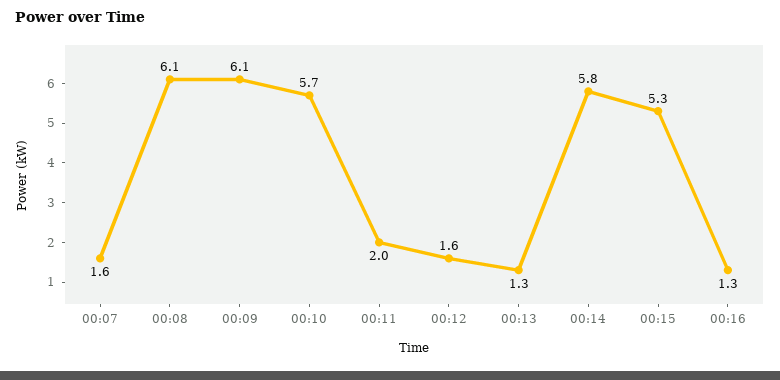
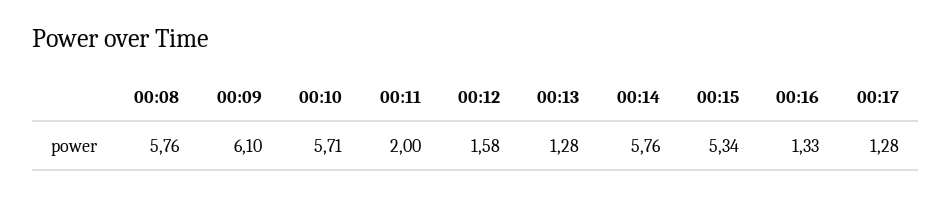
00:07: 1.6 -> none
00:08: 6.1 -> 5.76
00:17: none -> 1.28

